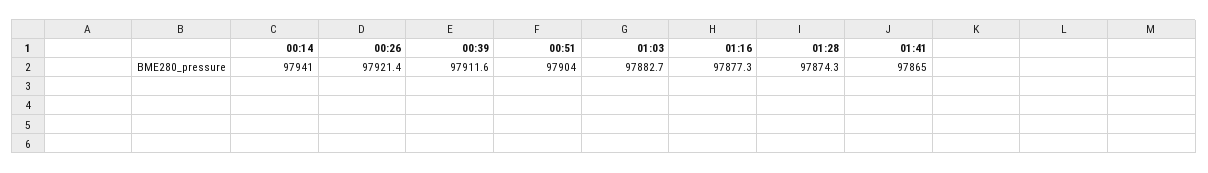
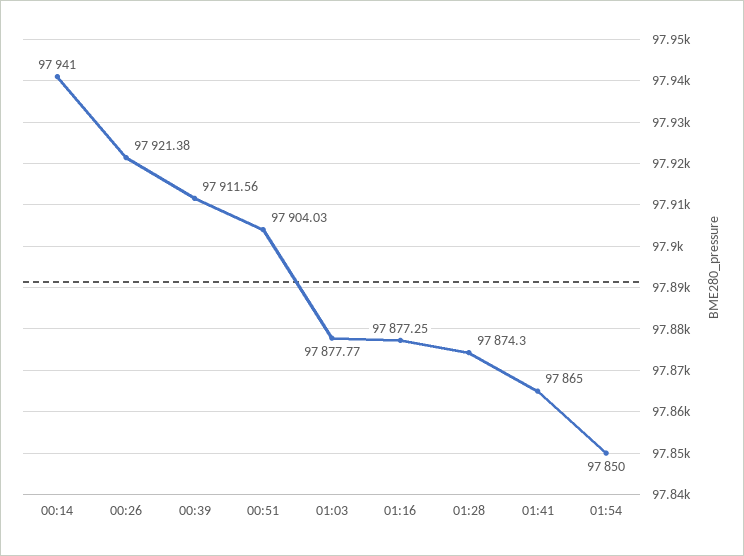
01:03: 97882.7 -> 97877.77
01:54: none -> 97850

